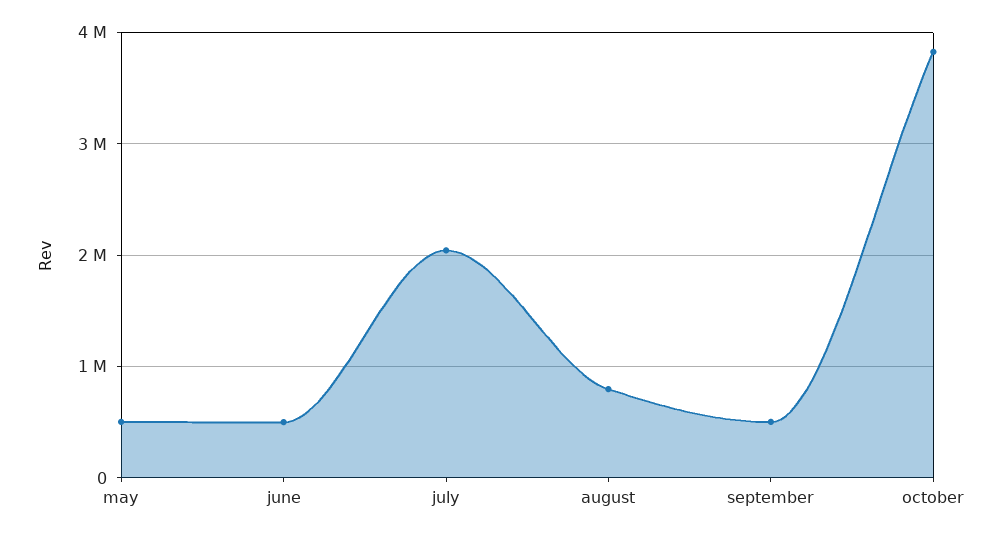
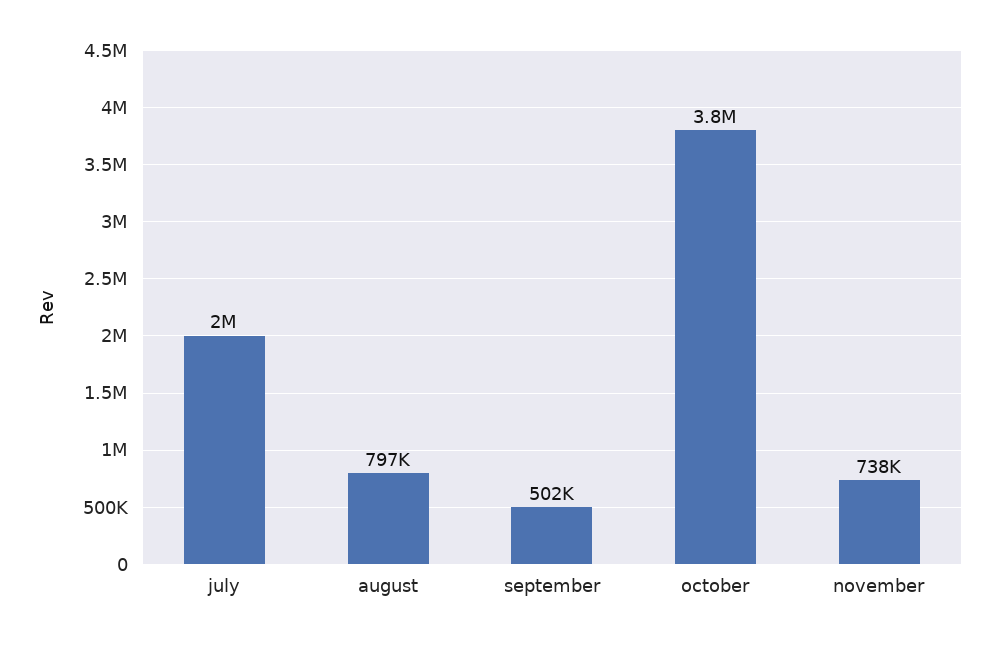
may: 500000 -> none
june: 500000 -> none
november: none -> 738000

